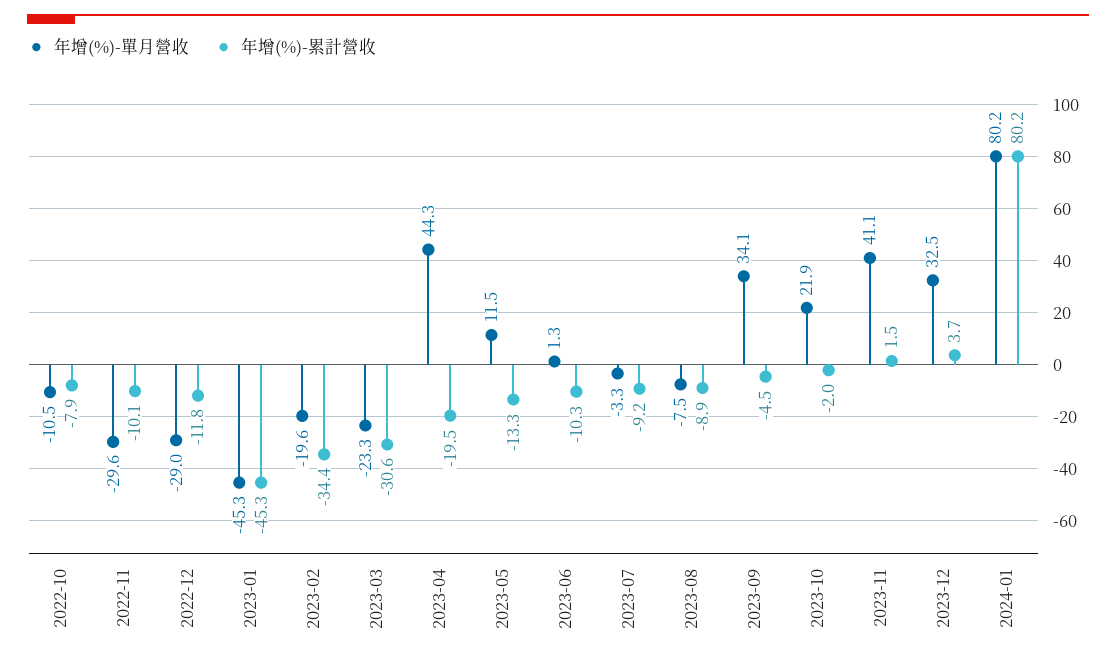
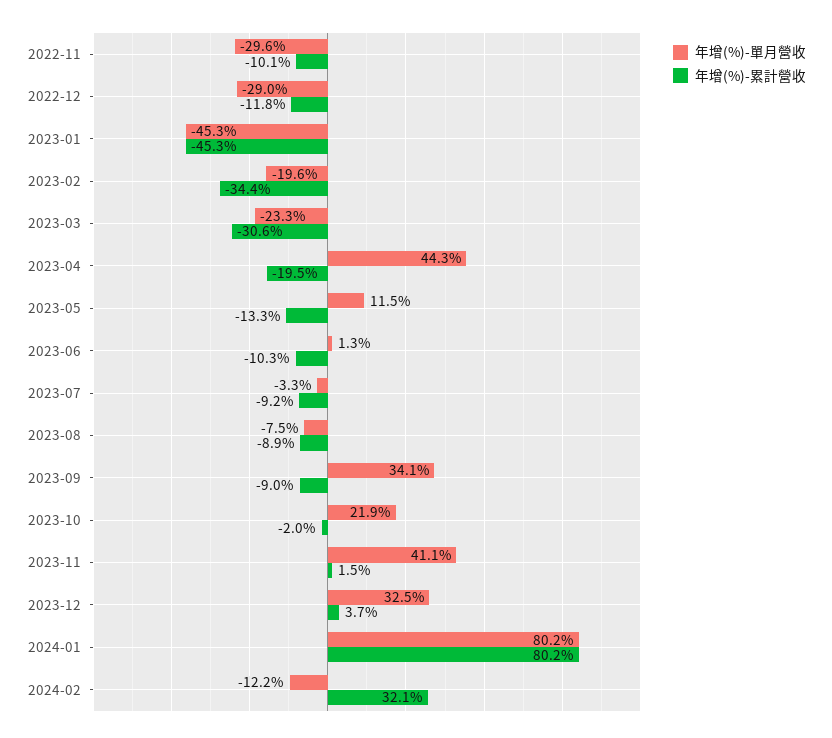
年增(%)-單月營收, 2022-10: -10.5 -> none
年增(%)-累計營收, 2022-10: -7.9 -> none
年增(%)-累計營收, 2023-09: -4.5 -> -9
年增(%)-單月營收, 2024-02: none -> -12.2
年增(%)-累計營收, 2024-02: none -> 32.1

